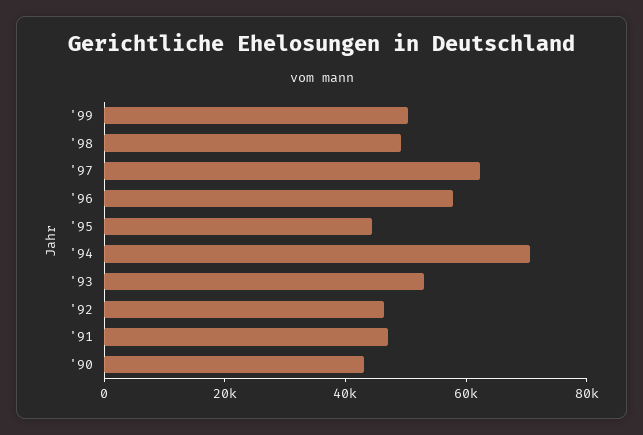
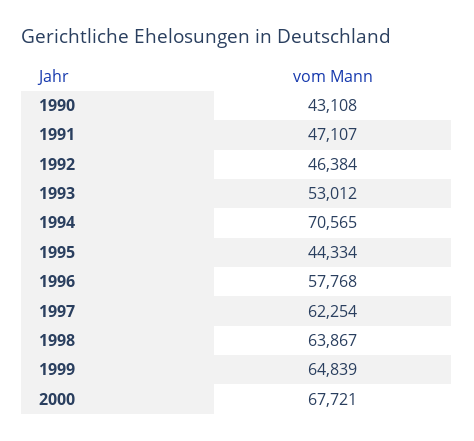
'99: 50000 -> 64839
'98: 50000 -> 63867
2000: none -> 67721

